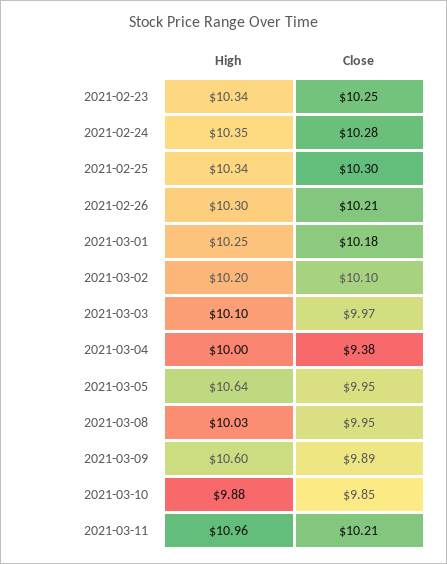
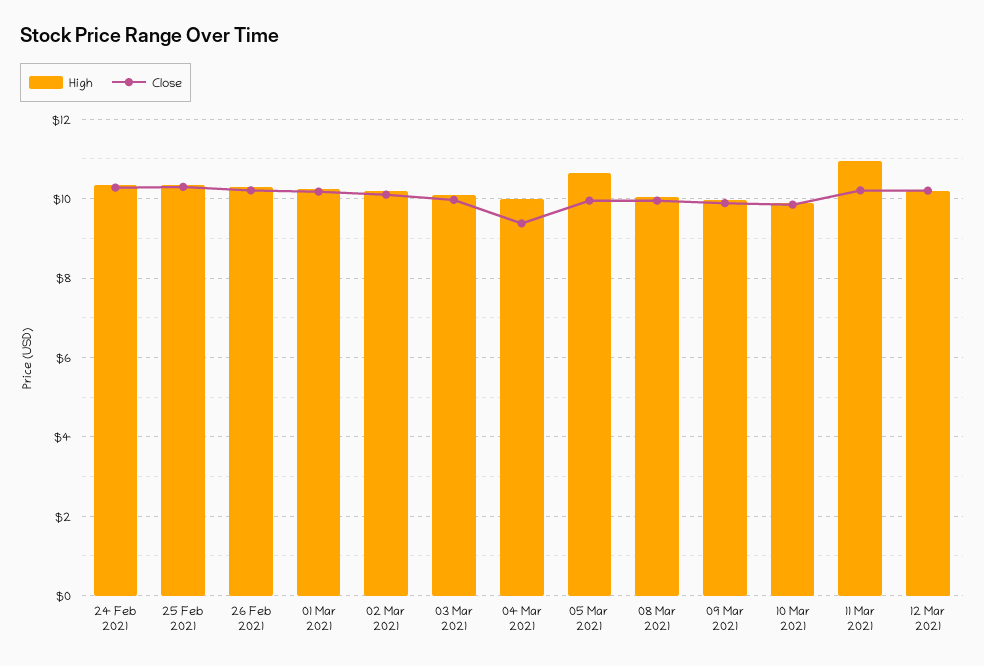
High, 2021-02-23: 10.34 -> none
Close, 2021-02-23: 10.25 -> none
High, 2021-03-09: 10.6 -> 10
High, 12 Mar 2021: none -> 10.2
Close, 12 Mar 2021: none -> 10.2

